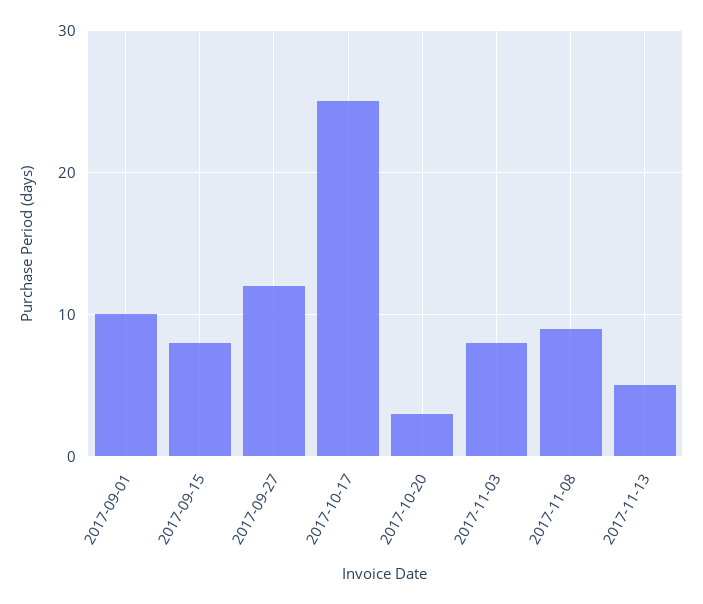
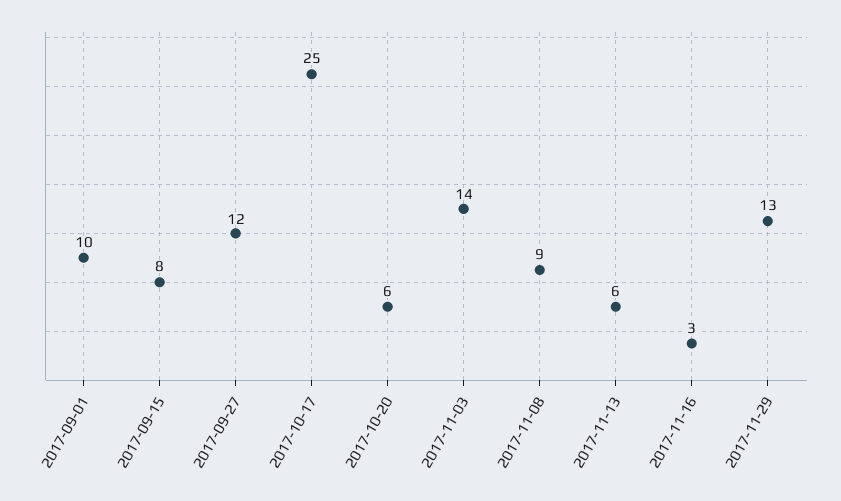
2017-10-20: 3 -> 6
2017-11-03: 8 -> 14
2017-11-13: 5 -> 6
2017-11-16: none -> 3
2017-11-29: none -> 13

